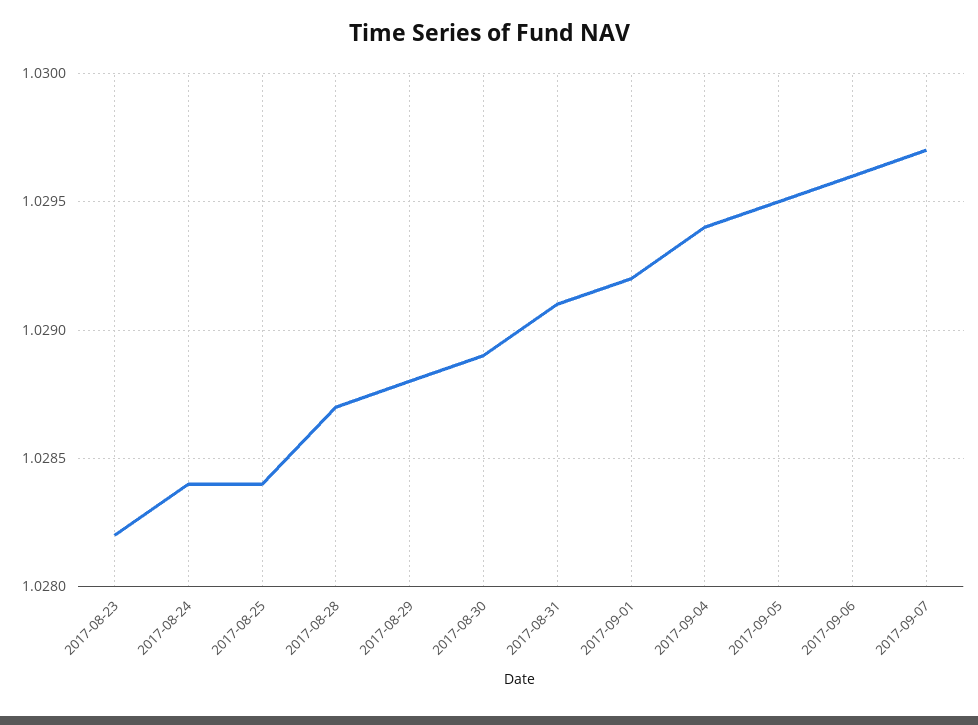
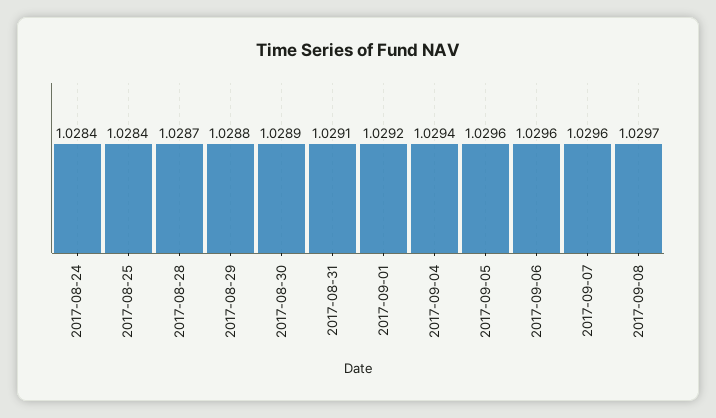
2017-08-23: 1.0282 -> none
2017-09-05: 1.0295 -> 1.0296
2017-09-07: 1.0297 -> 1.0296
2017-09-08: none -> 1.0297

